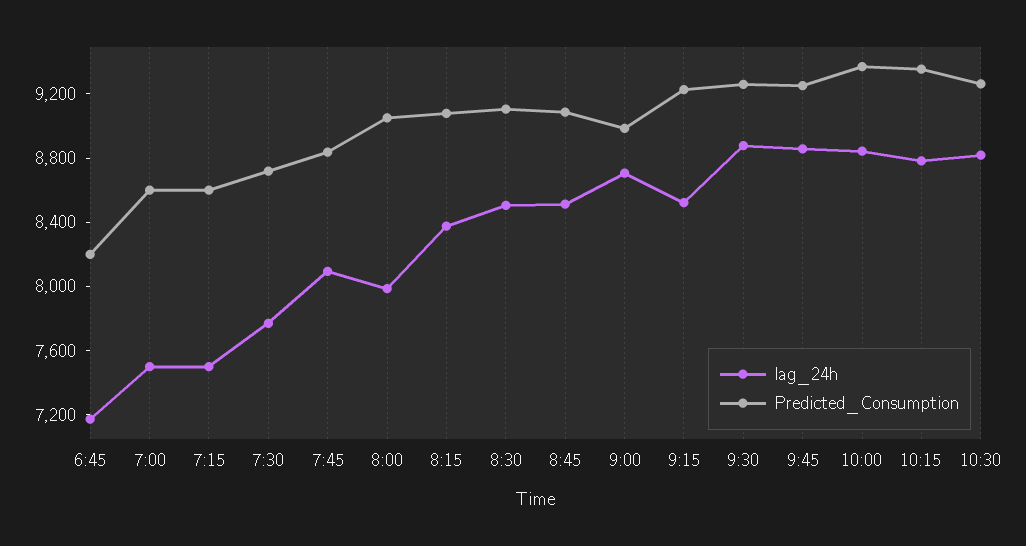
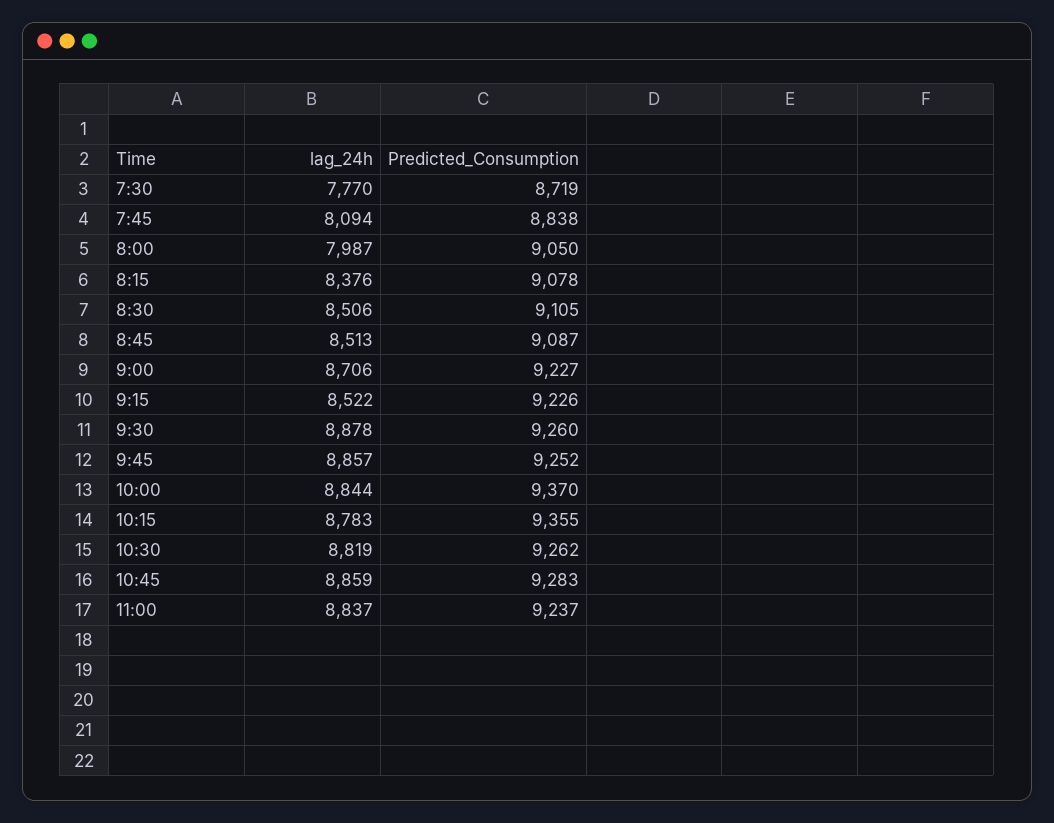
lag_24h, 6:45: 7200 -> none
Predicted_Consumption, 6:45: 8200 -> none
lag_24h, 7:00: 7500 -> none
Predicted_Consumption, 7:00: 8600 -> none
lag_24h, 7:15: 7500 -> none
Predicted_Consumption, 7:15: 8600 -> none
Predicted_Consumption, 9:00: 9000 -> 9227
lag_24h, 10:45: none -> 8859
Predicted_Consumption, 10:45: none -> 9283
lag_24h, 11:00: none -> 8837
Predicted_Consumption, 11:00: none -> 9237

